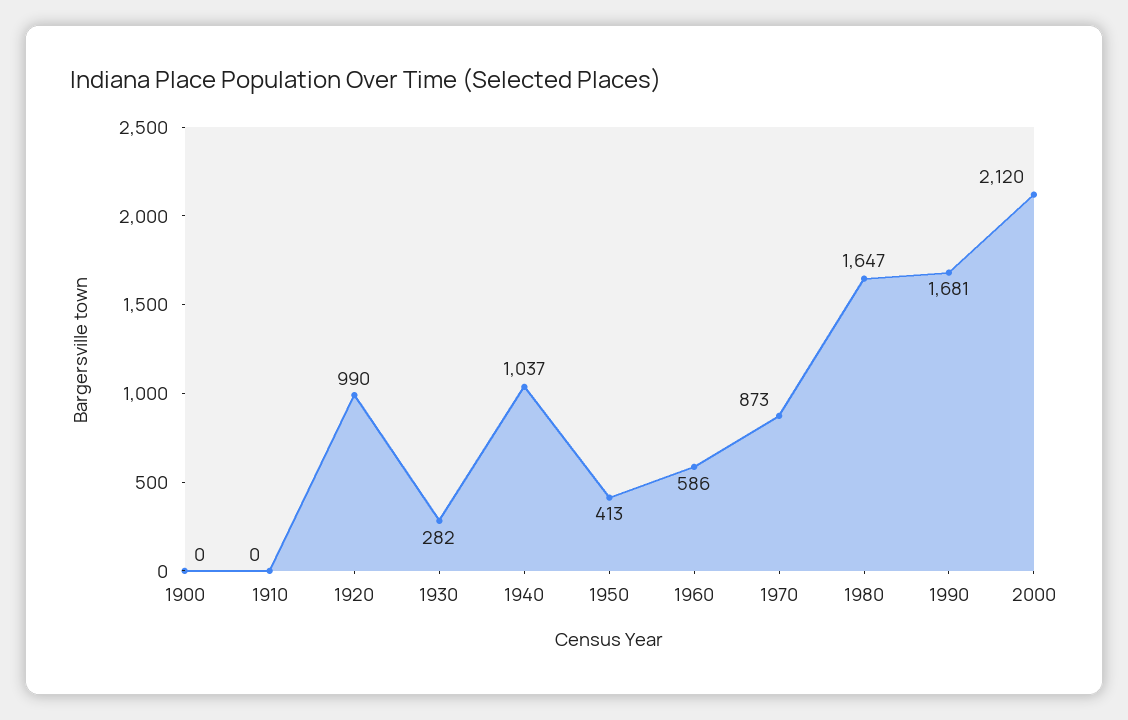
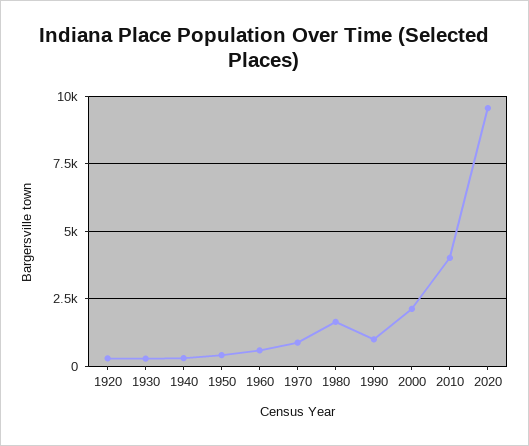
1900: 0 -> none
1910: 0 -> none
1920: 990 -> 250
1940: 1037 -> 250
1990: 1681 -> 1000
2010: none -> 4000
2020: none -> 9500

